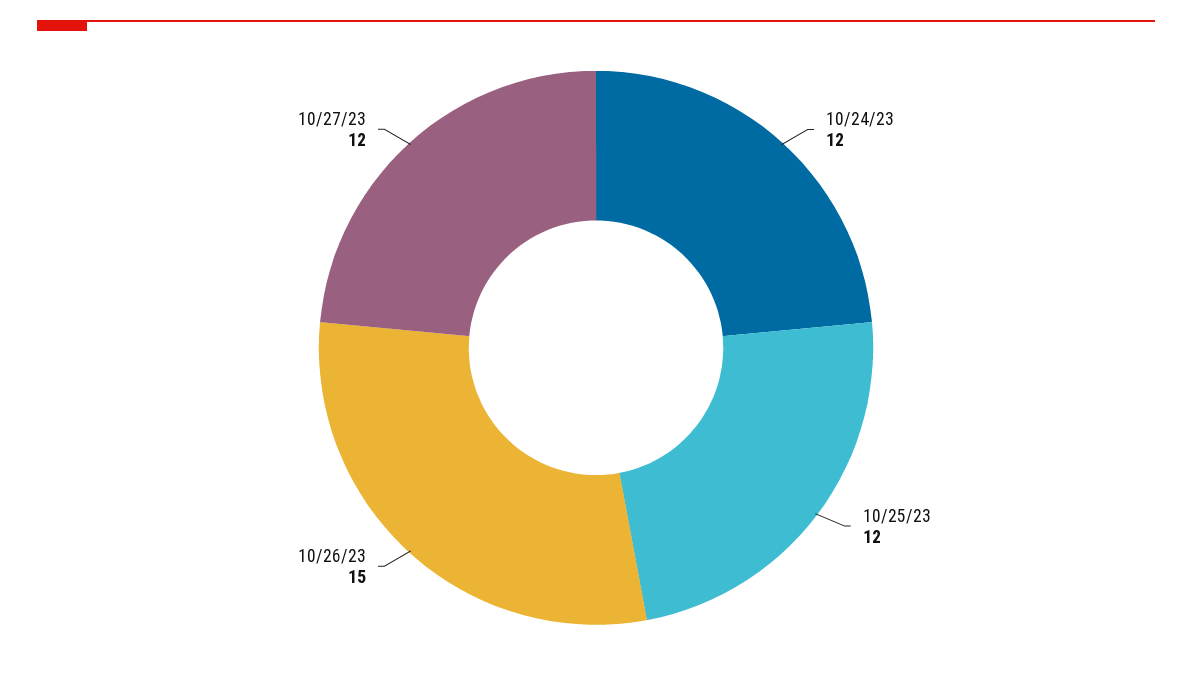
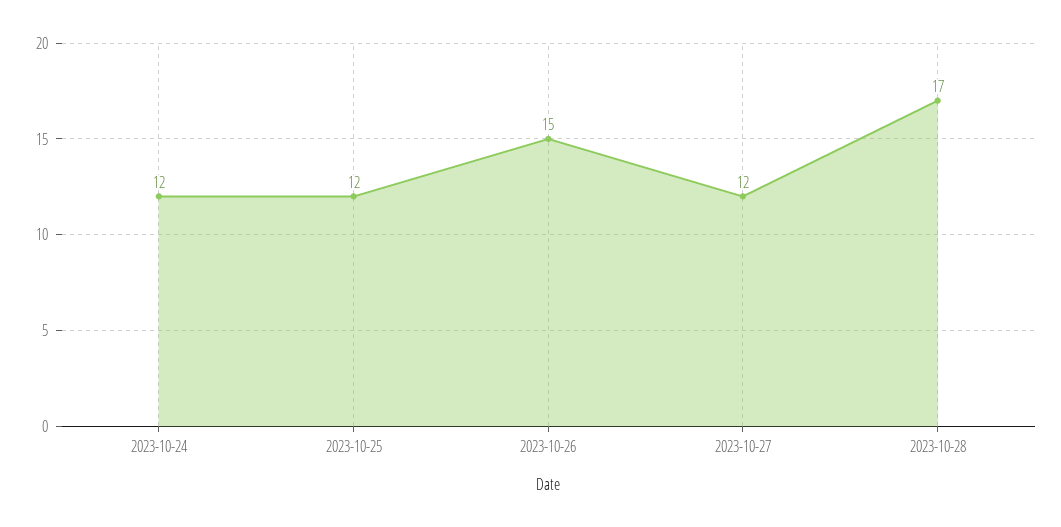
2023-10-28: none -> 17

